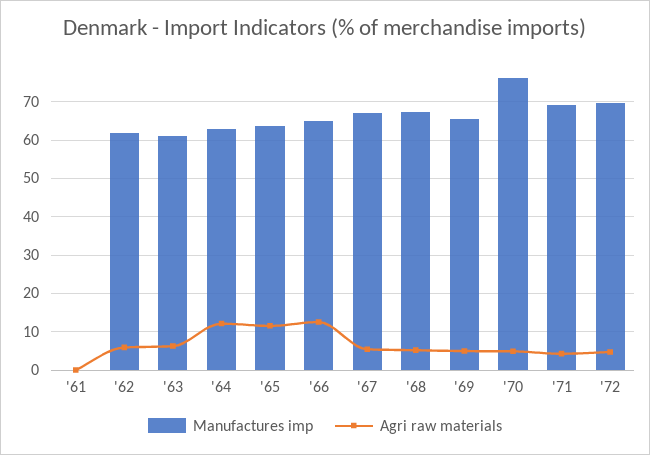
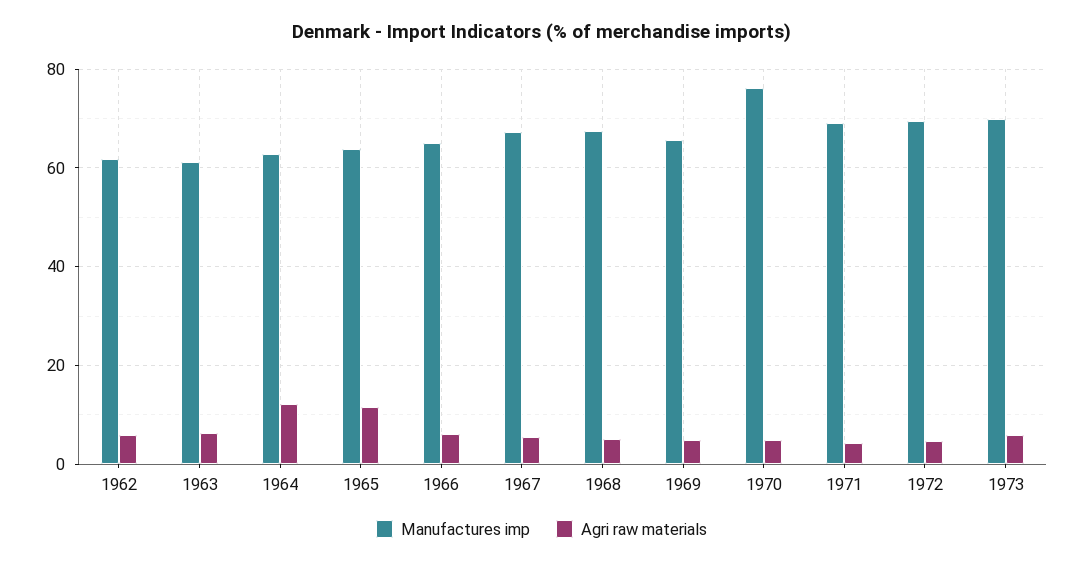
Manufactures imp, '61: 0 -> none
Agri raw materials, '61: 0 -> none
Agri raw materials, '66: 12 -> 6
Manufactures imp, 1973: none -> 70
Agri raw materials, 1973: none -> 6

